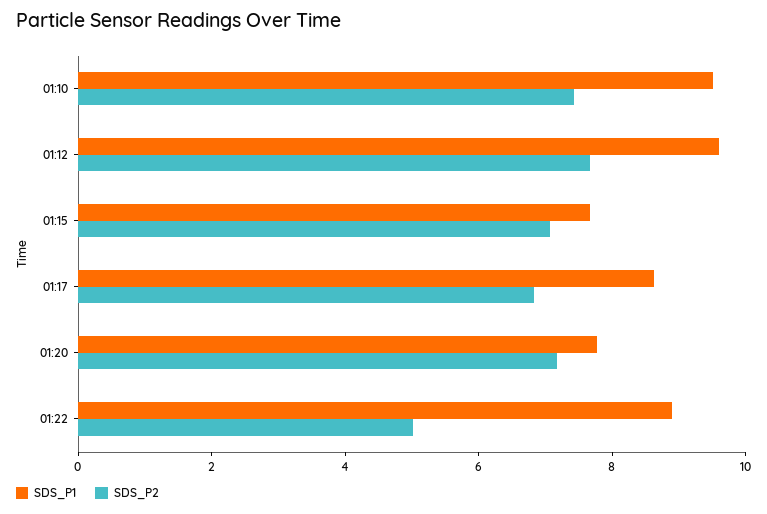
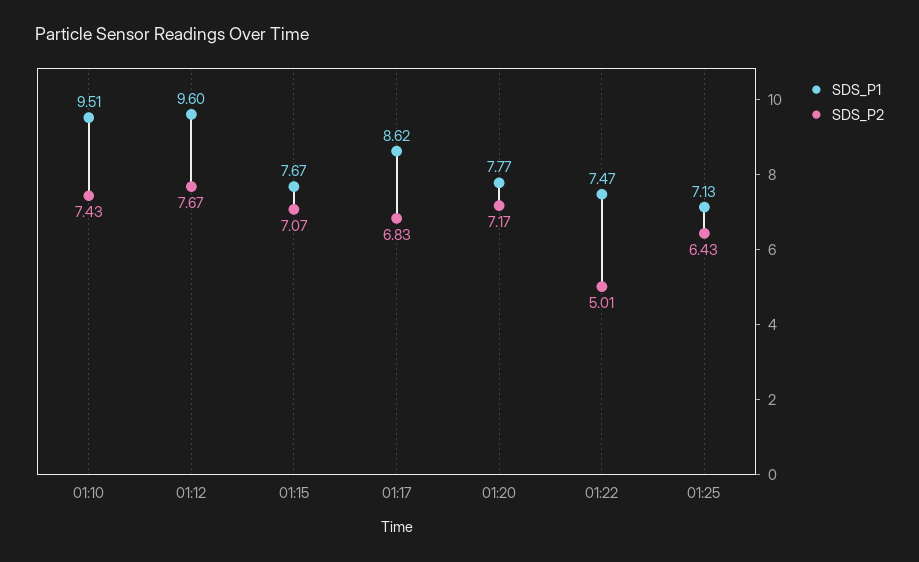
SDS_P1, 01:22: 9 -> 7.47
SDS_P1, 01:25: none -> 7.13
SDS_P2, 01:25: none -> 6.43

